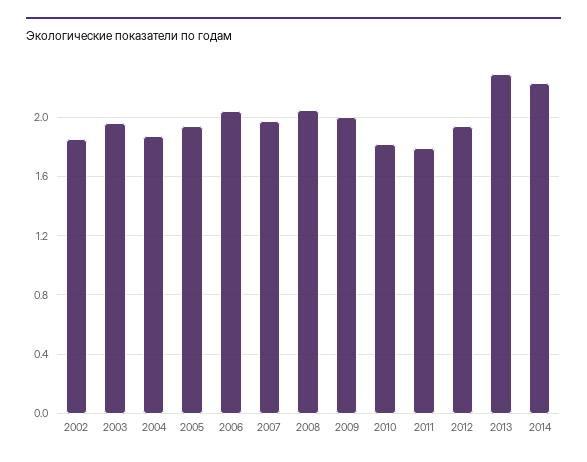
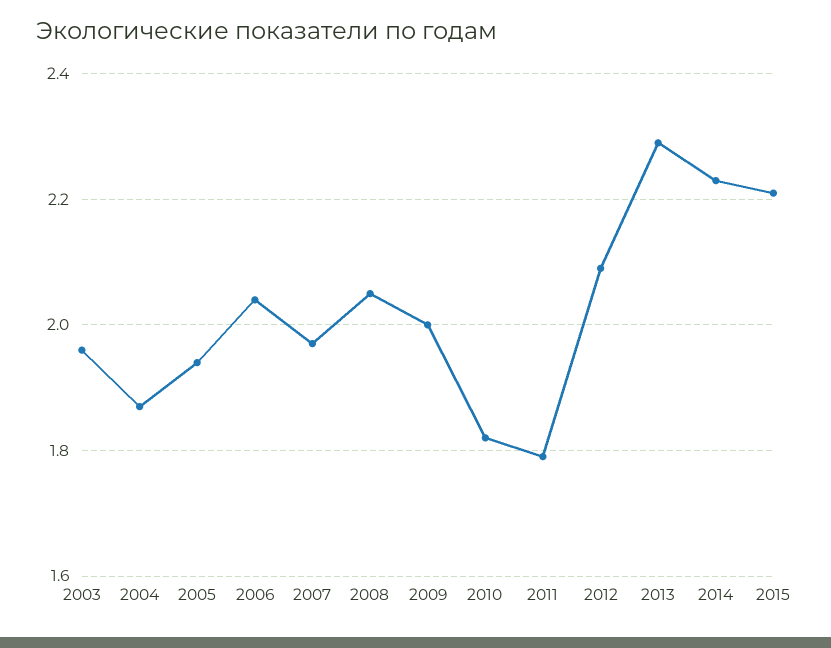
2002: 1.85 -> none
2012: 1.95 -> 2.1
2015: none -> 2.2

